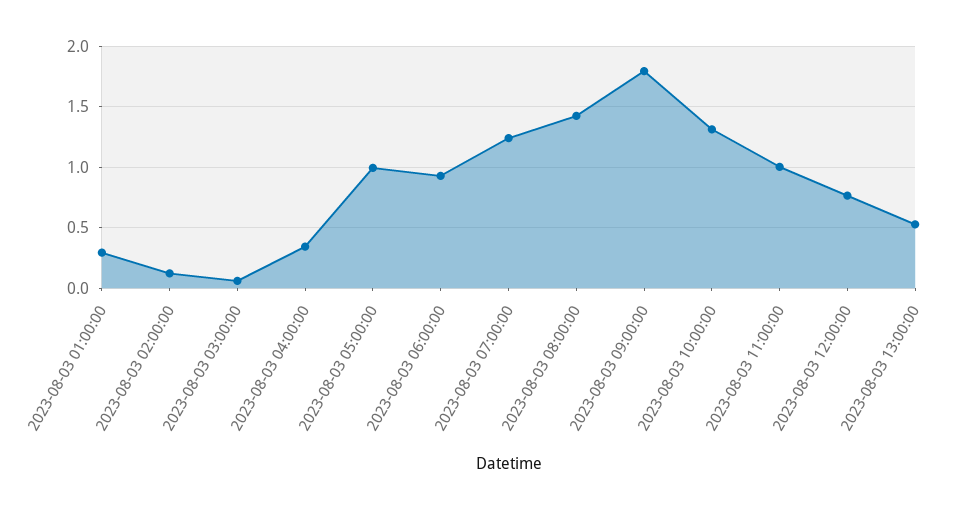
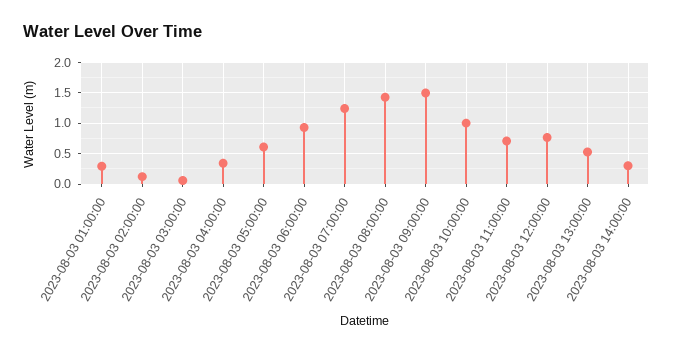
2023-08-03 05:00:00: 1 -> 0.6
2023-08-03 09:00:00: 1.8 -> 1.5
2023-08-03 10:00:00: 1.3 -> 1
2023-08-03 11:00:00: 1 -> 0.7
2023-08-03 14:00:00: none -> 0.3

